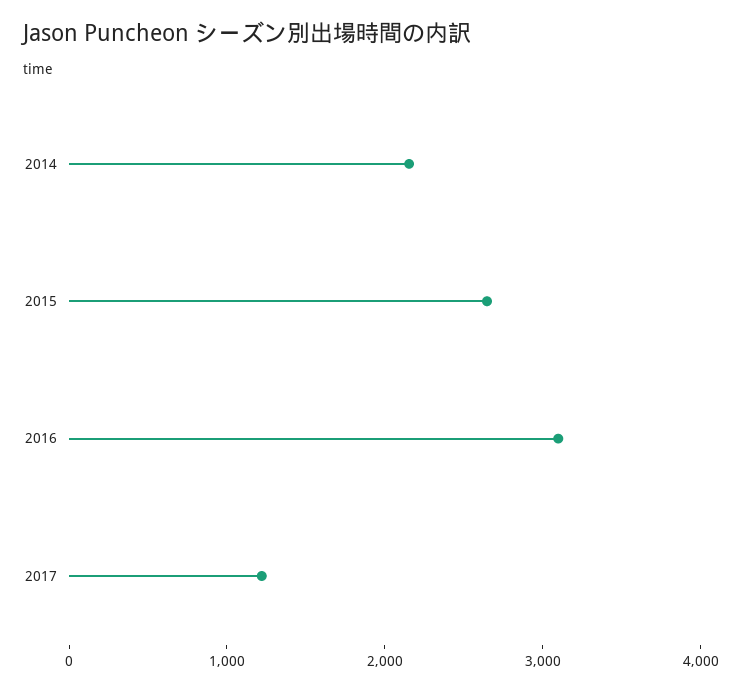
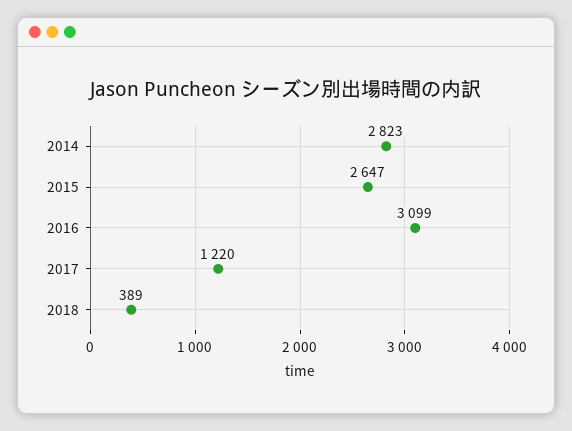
2014: 2200 -> 2823
2018: none -> 389

